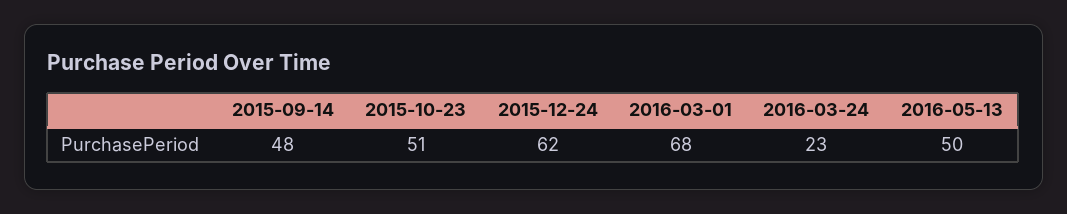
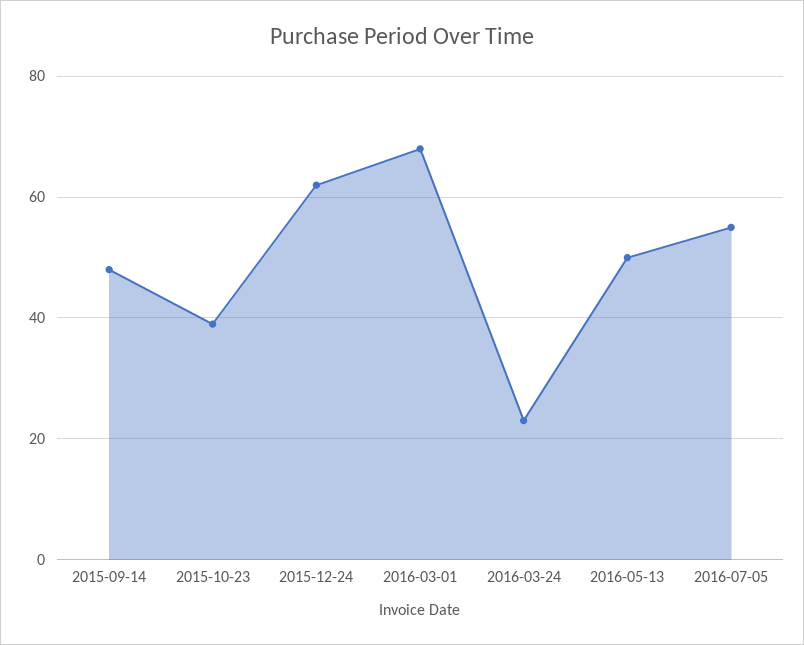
2015-10-23: 51 -> 40
2016-07-05: none -> 55

